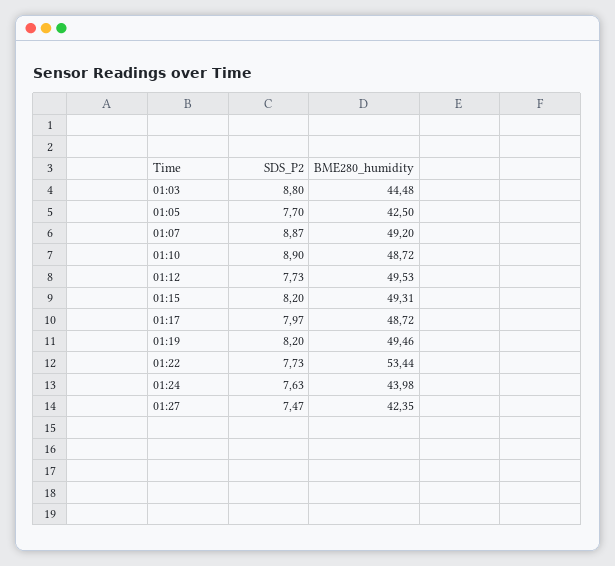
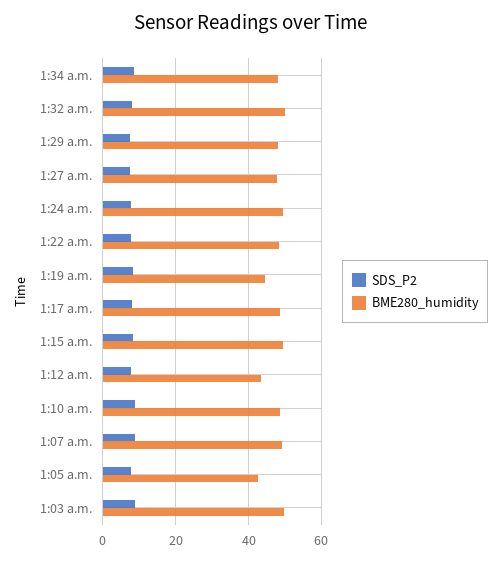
BME280_humidity, 01:03: 44.48 -> 50
BME280_humidity, 01:12: 49.53 -> 44
BME280_humidity, 01:19: 49.46 -> 44
BME280_humidity, 01:22: 53.44 -> 48
BME280_humidity, 01:24: 43.98 -> 50
BME280_humidity, 01:27: 42.35 -> 48
SDS_P2, 1:34 a.m.: none -> 8
BME280_humidity, 1:34 a.m.: none -> 48
SDS_P2, 1:32 a.m.: none -> 8
BME280_humidity, 1:32 a.m.: none -> 50
SDS_P2, 1:29 a.m.: none -> 8
BME280_humidity, 1:29 a.m.: none -> 48

